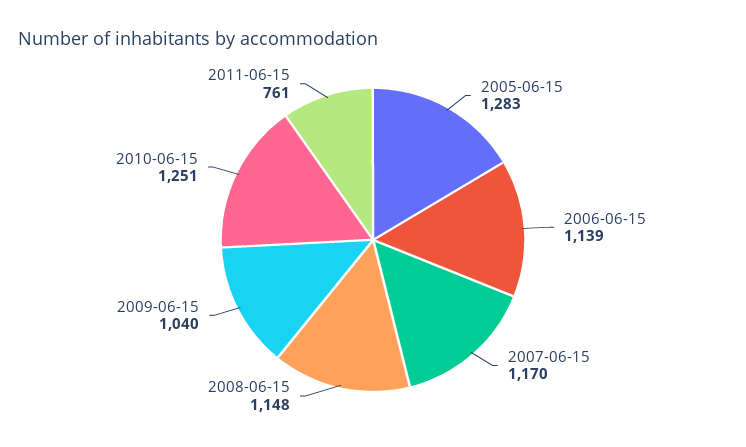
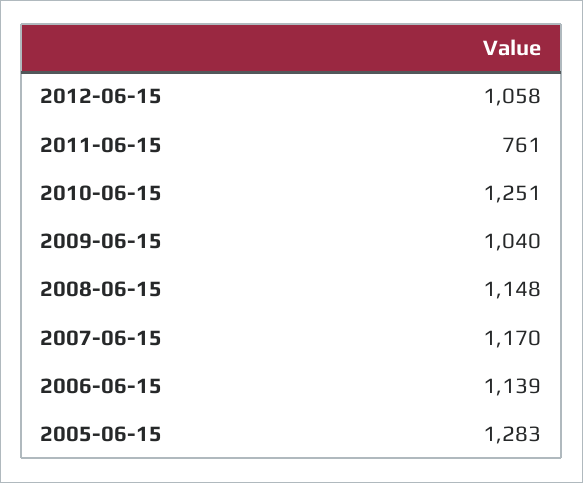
2012-06-15: none -> 1058

